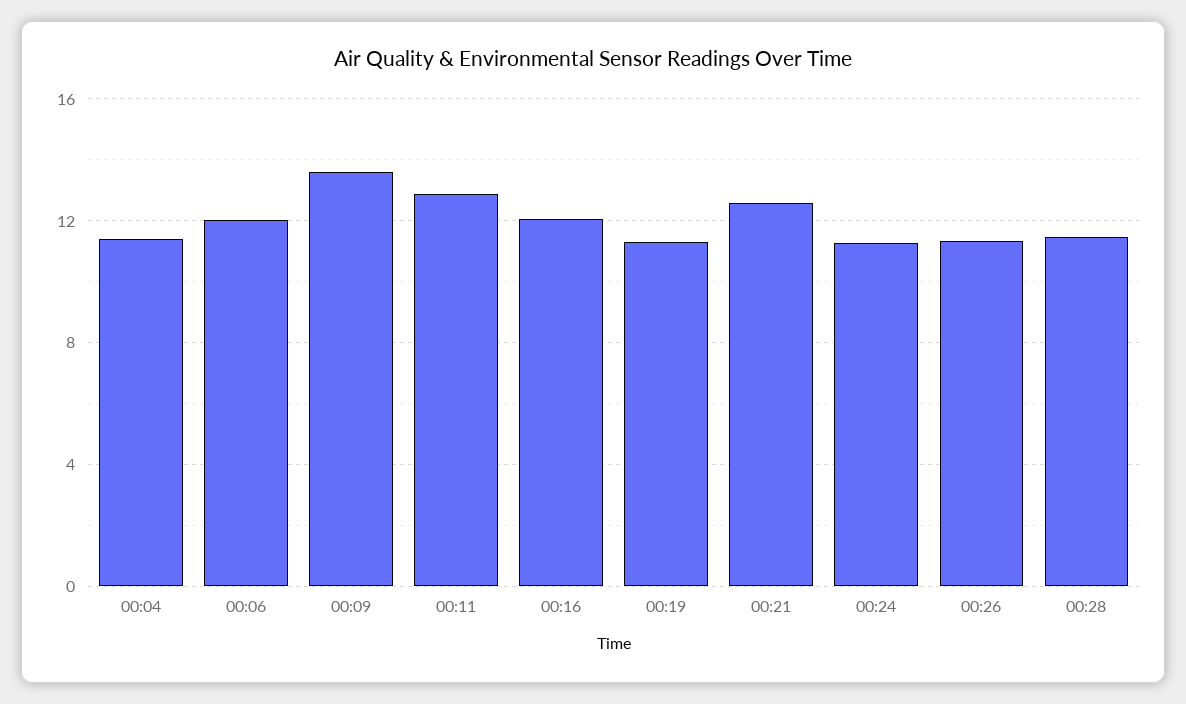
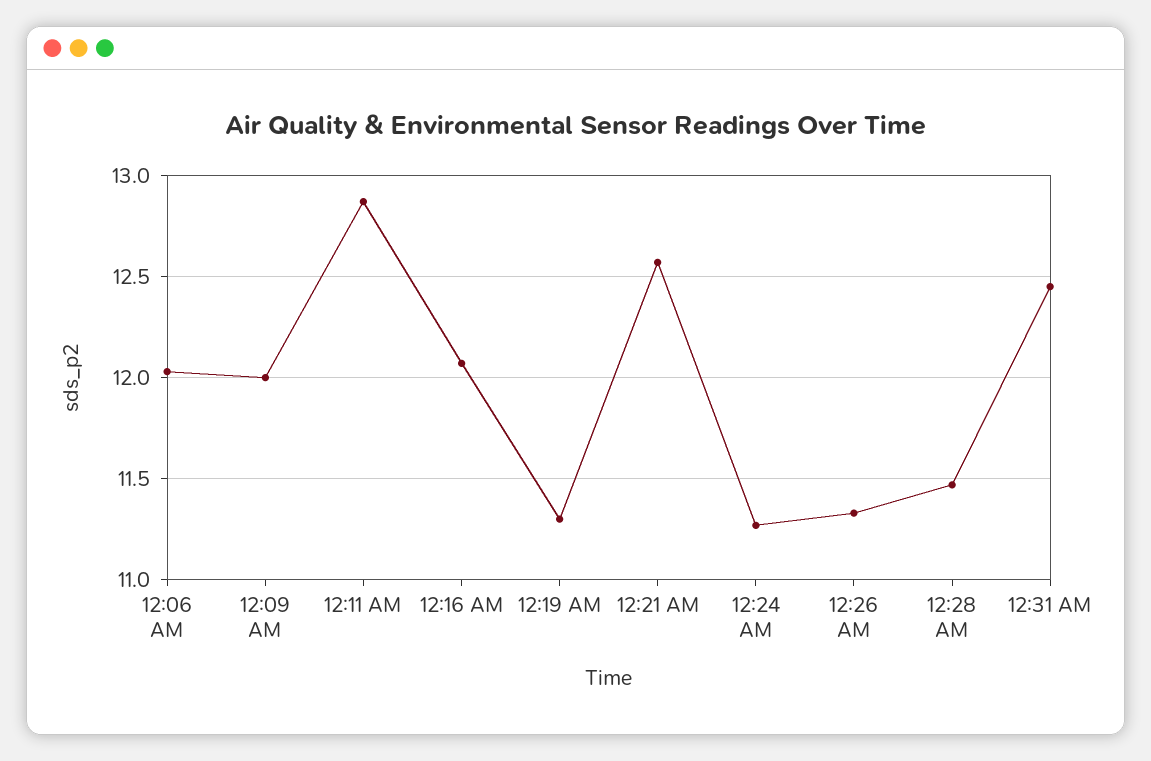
00:04: 11.5 -> none
00:09: 13.5 -> 12
12:31 AM: none -> 12.45

